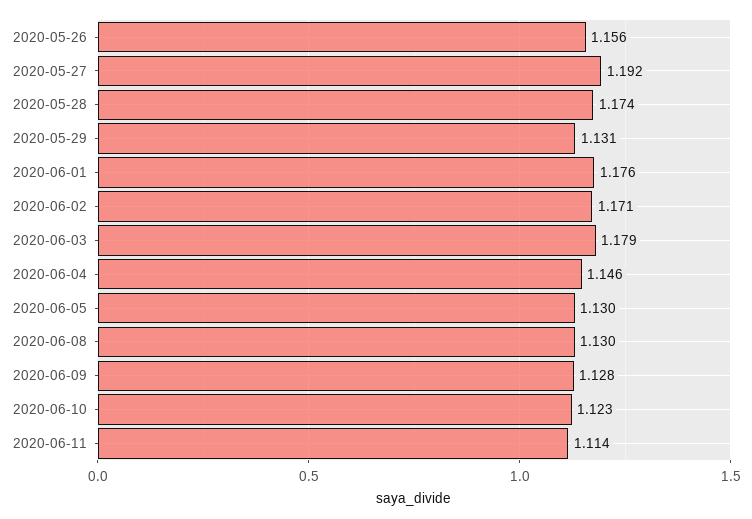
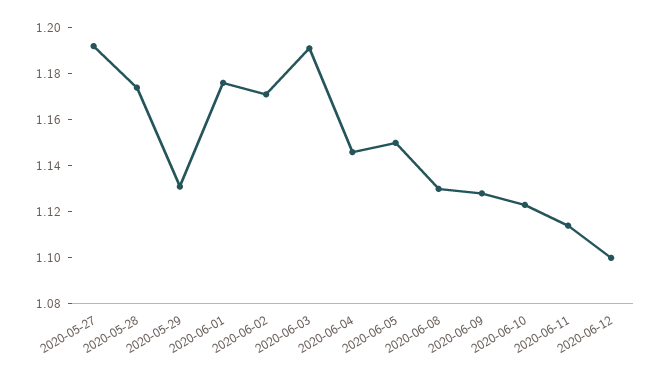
2020-05-26: 1.156 -> none
2020-06-03: 1.179 -> 1.19
2020-06-05: 1.13 -> 1.15
2020-06-12: none -> 1.1

